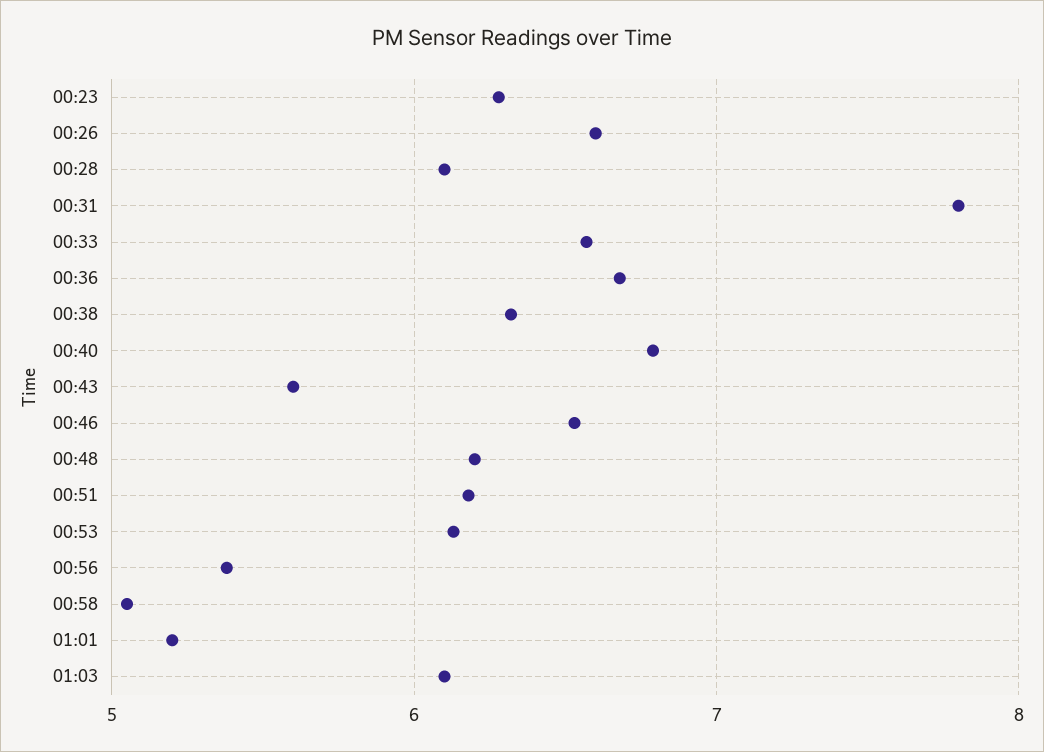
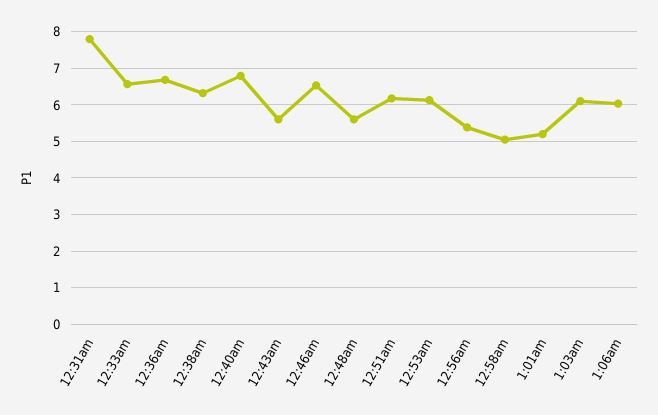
00:23: 6.3 -> none
00:26: 6.6 -> none
00:28: 6.1 -> none
00:48: 6.2 -> 5.6
1:06am: none -> 6

